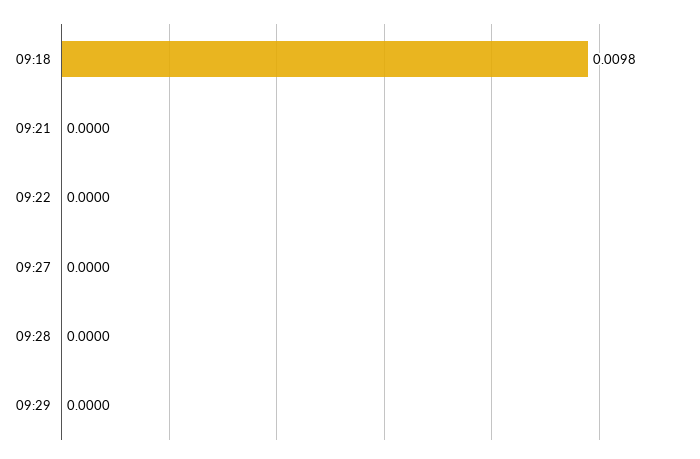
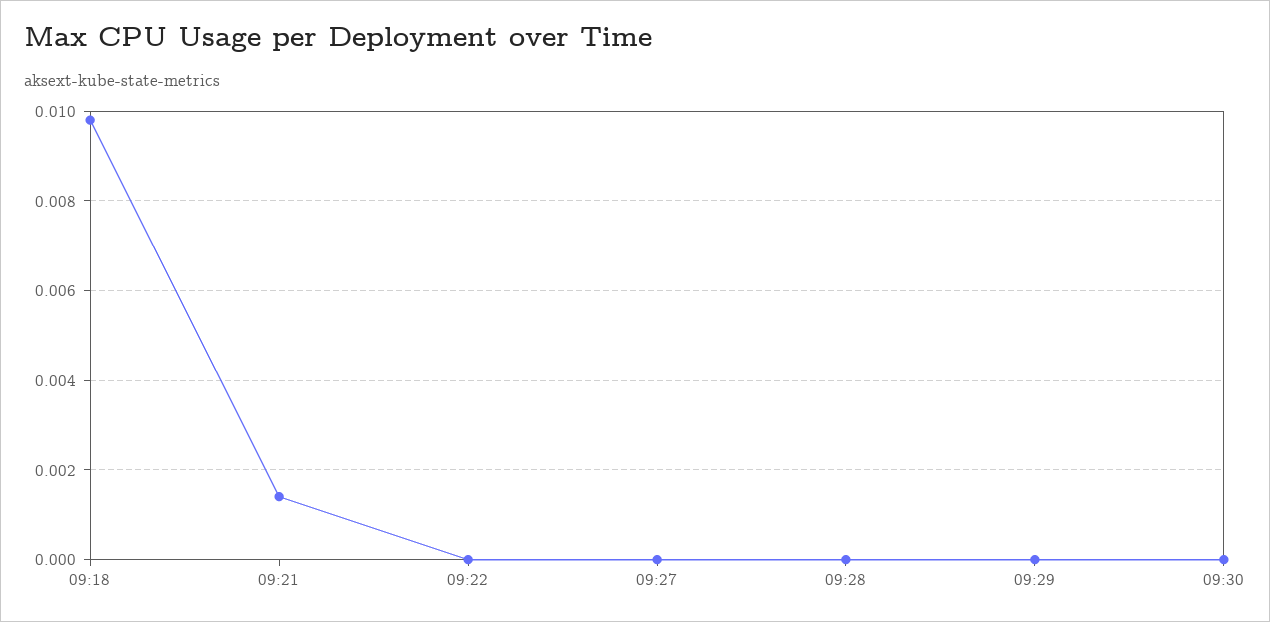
09:21: 0 -> 0.0015
09:30: none -> 0

